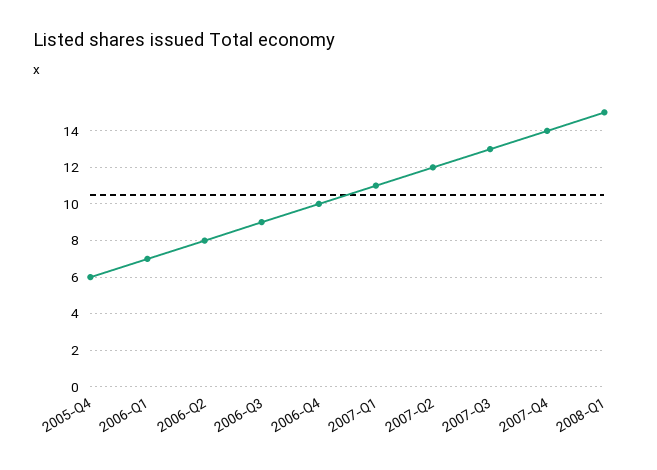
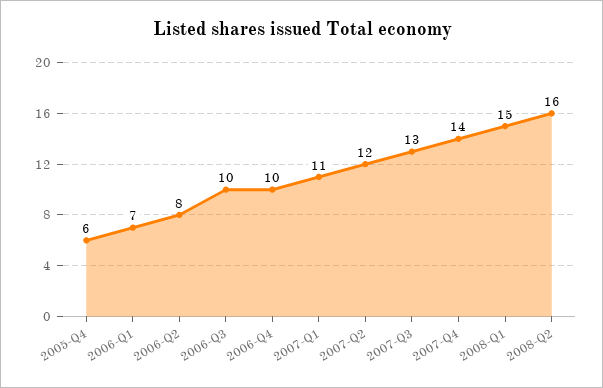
2006-Q3: 9 -> 10
2008-Q2: none -> 16

